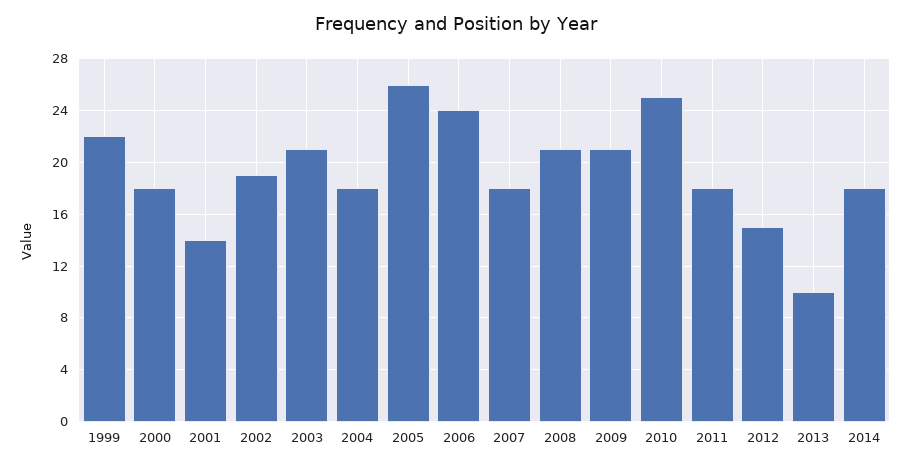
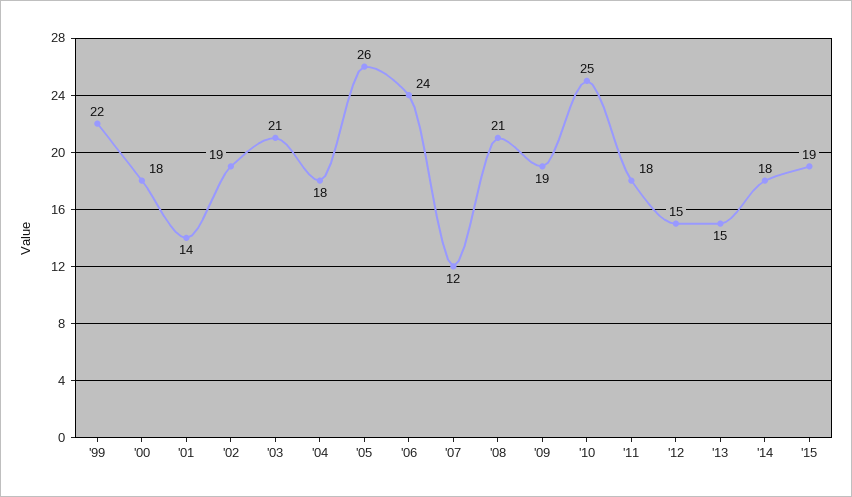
2007: 18 -> 12
2009: 21 -> 19
2013: 10 -> 15
'15: none -> 19

